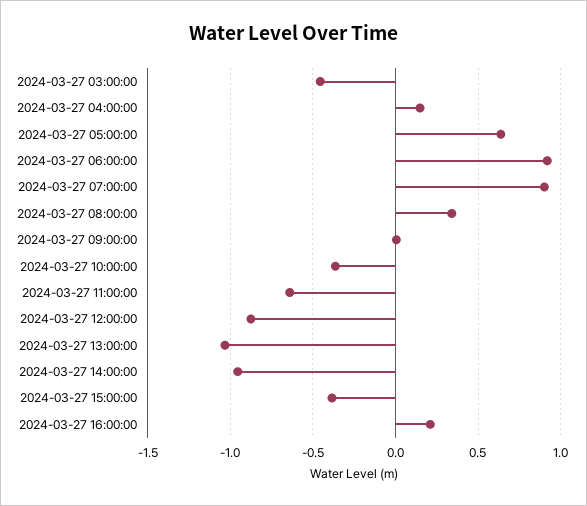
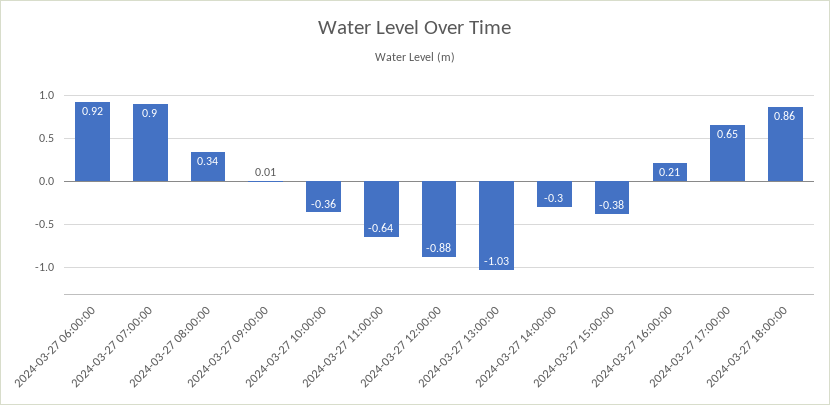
2024-03-27 03:00:00: -0.45 -> none
2024-03-27 04:00:00: 0.15 -> none
2024-03-27 05:00:00: 0.65 -> none
2024-03-27 14:00:00: -0.95 -> -0.3
2024-03-27 17:00:00: none -> 0.65
2024-03-27 18:00:00: none -> 0.86

